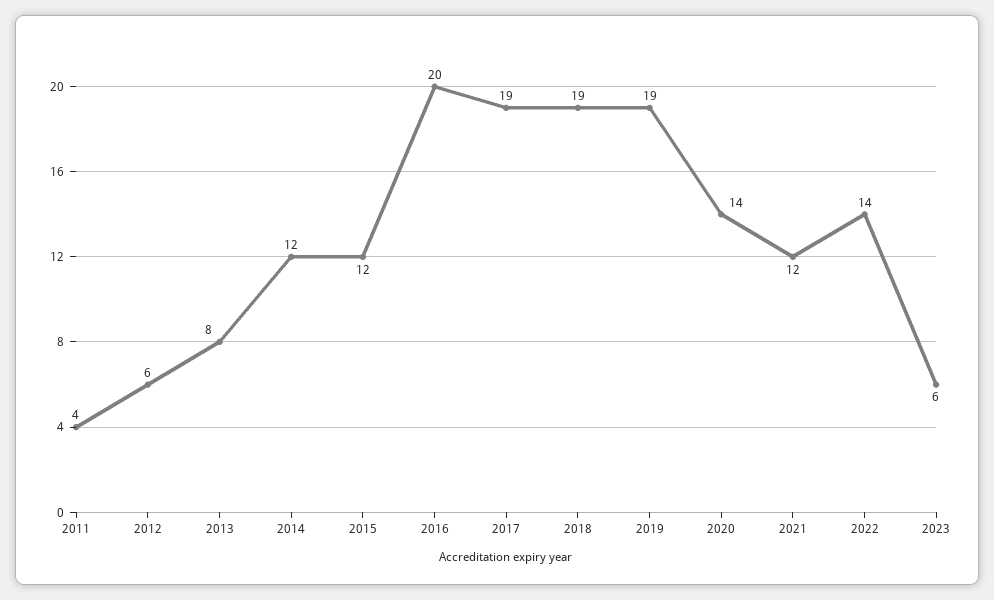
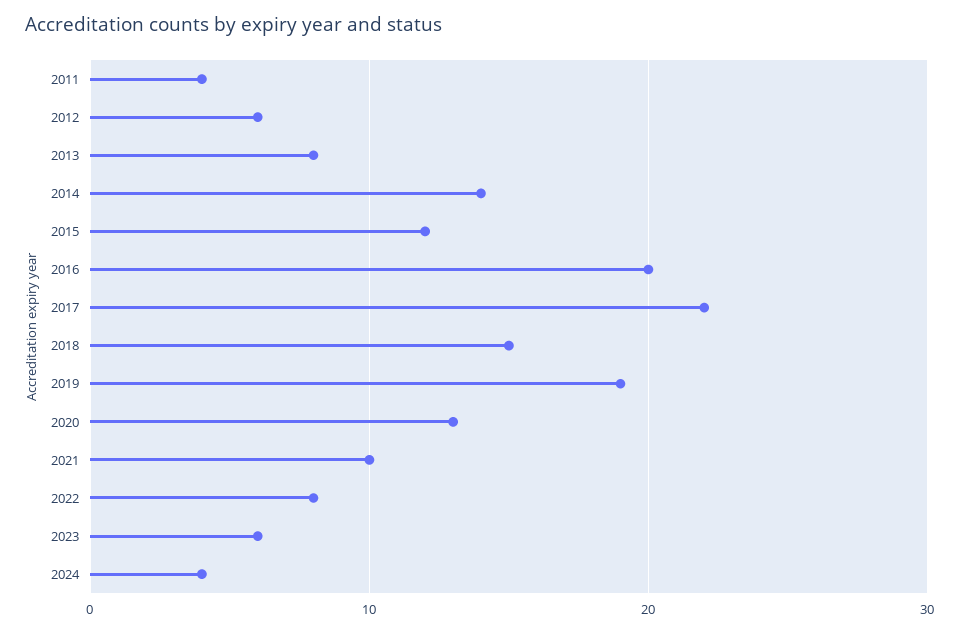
2014: 12 -> 14
2017: 19 -> 22
2018: 19 -> 15
2020: 14 -> 13
2021: 12 -> 10
2022: 14 -> 8
2024: none -> 4

